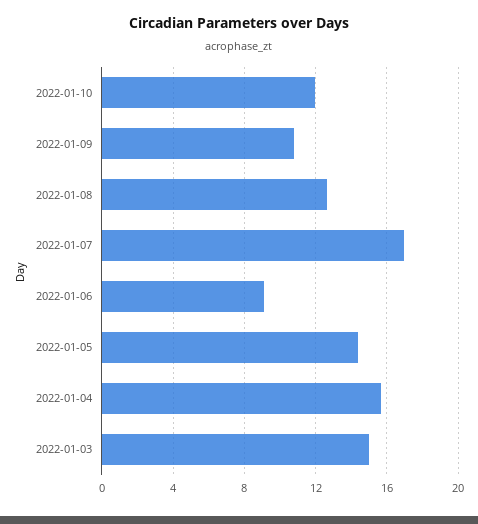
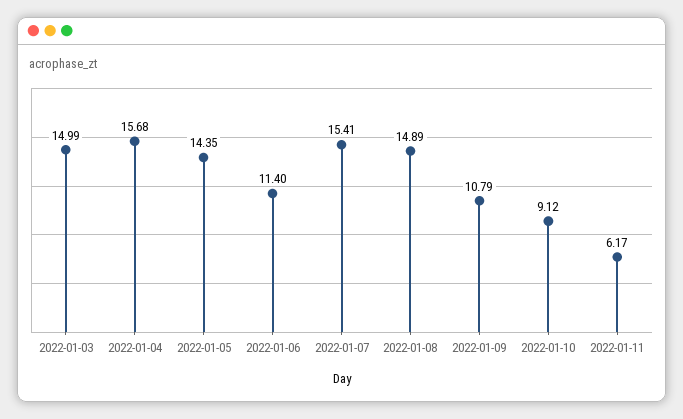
2022-01-10: 12 -> 9.12
2022-01-08: 12.5 -> 14.89
2022-01-07: 17 -> 15.41
2022-01-06: 9 -> 11.4
2022-01-11: none -> 6.17

